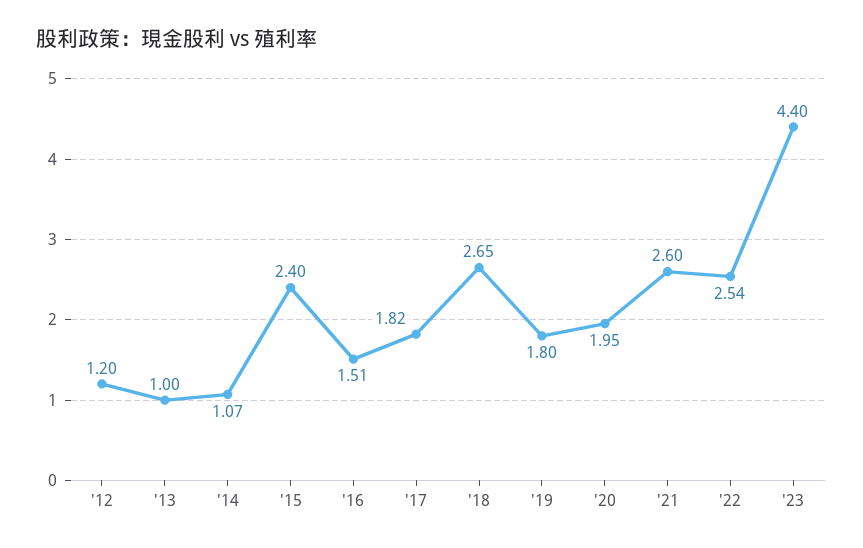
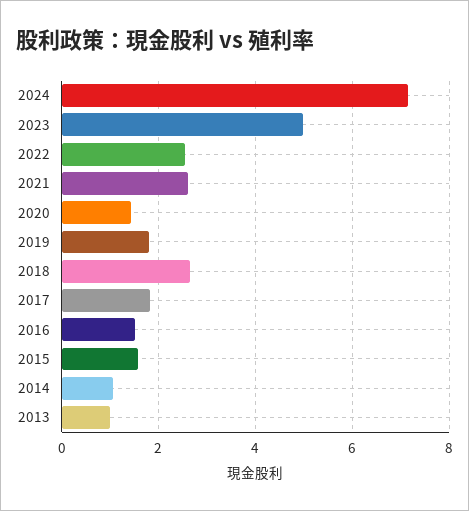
'12: 1.2 -> none
'15: 2.4 -> 1.6
'20: 1.95 -> 1.4
'23: 4.4 -> 5
2024: none -> 7.2

